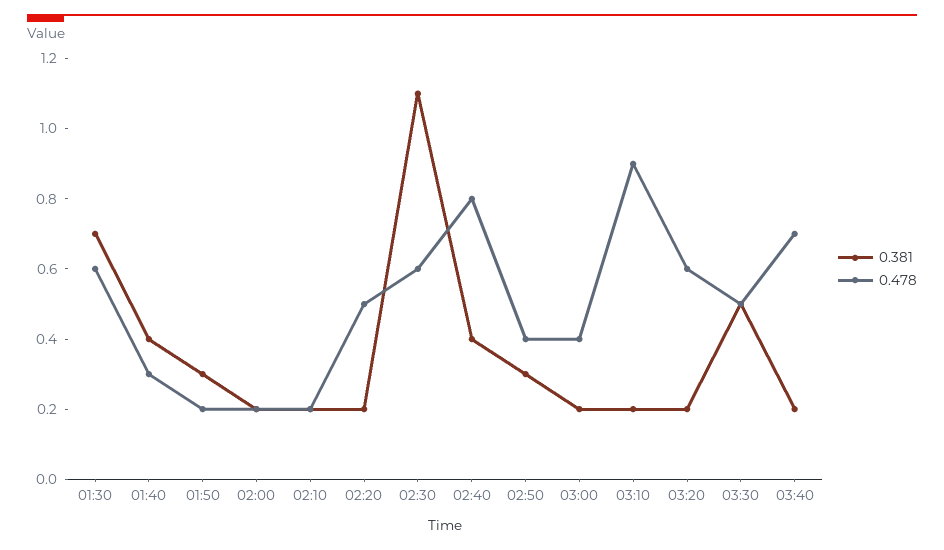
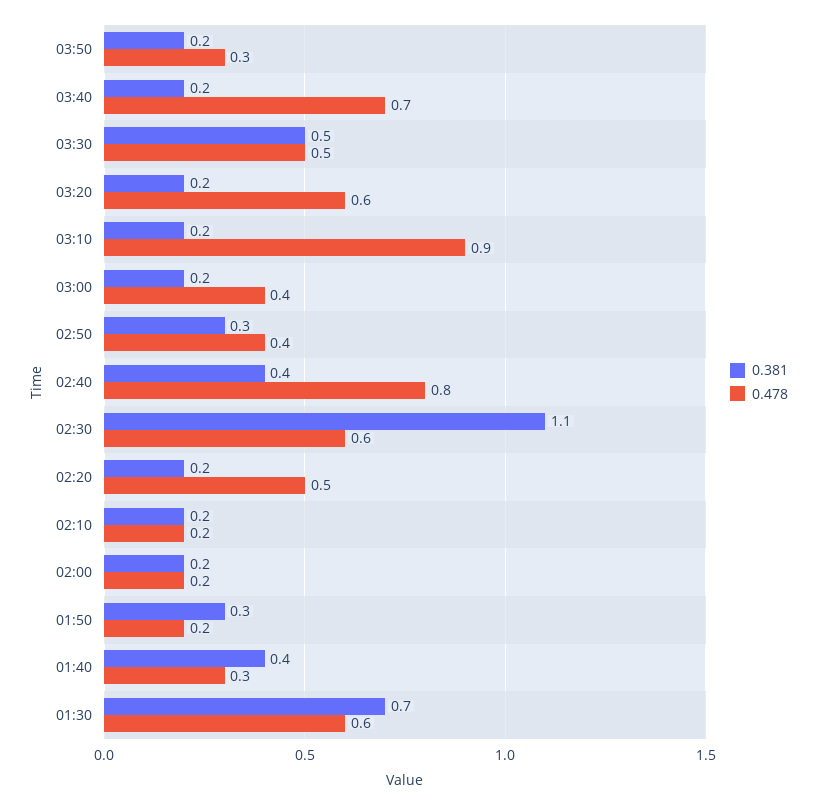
0.381, 03:50: none -> 0.2
0.478, 03:50: none -> 0.3

